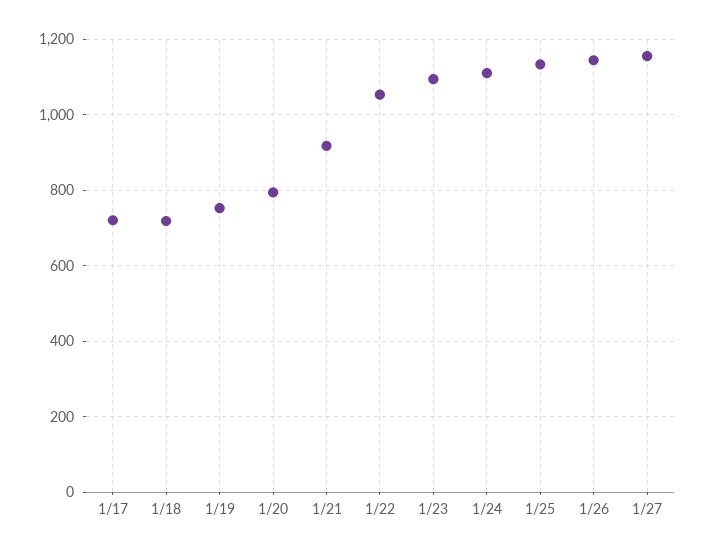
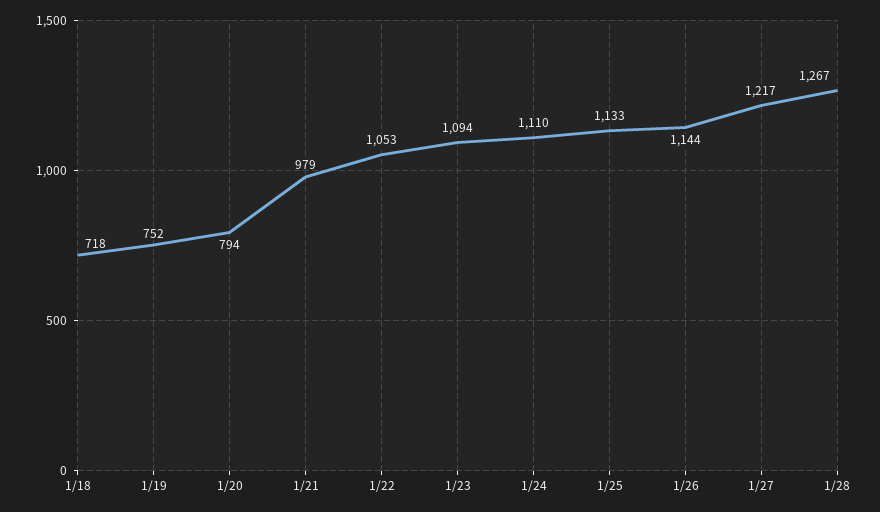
1/17: 720 -> none
1/21: 920 -> 979
1/27: 1160 -> 1217
1/28: none -> 1267

